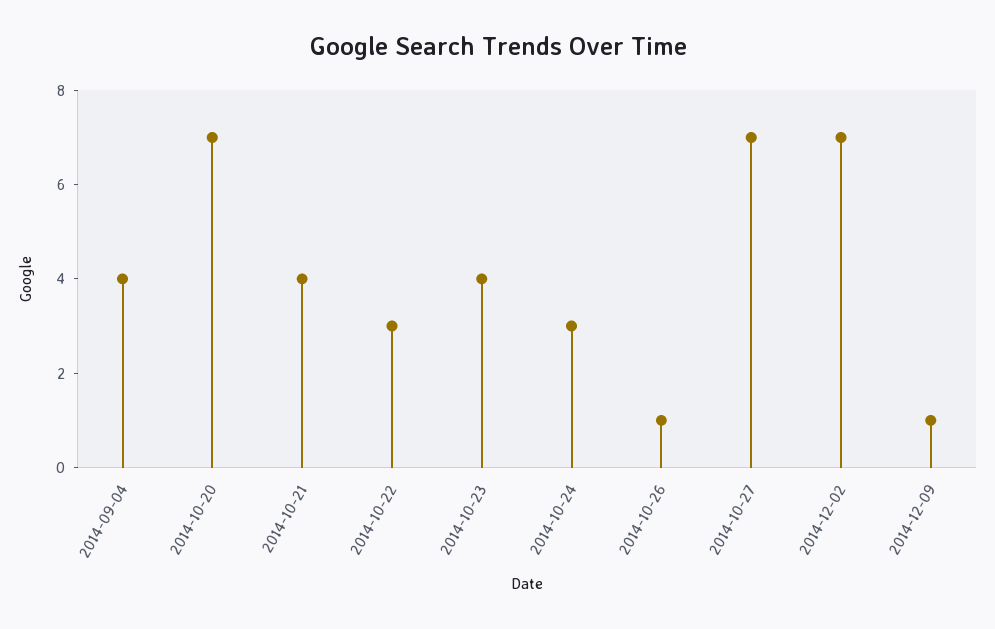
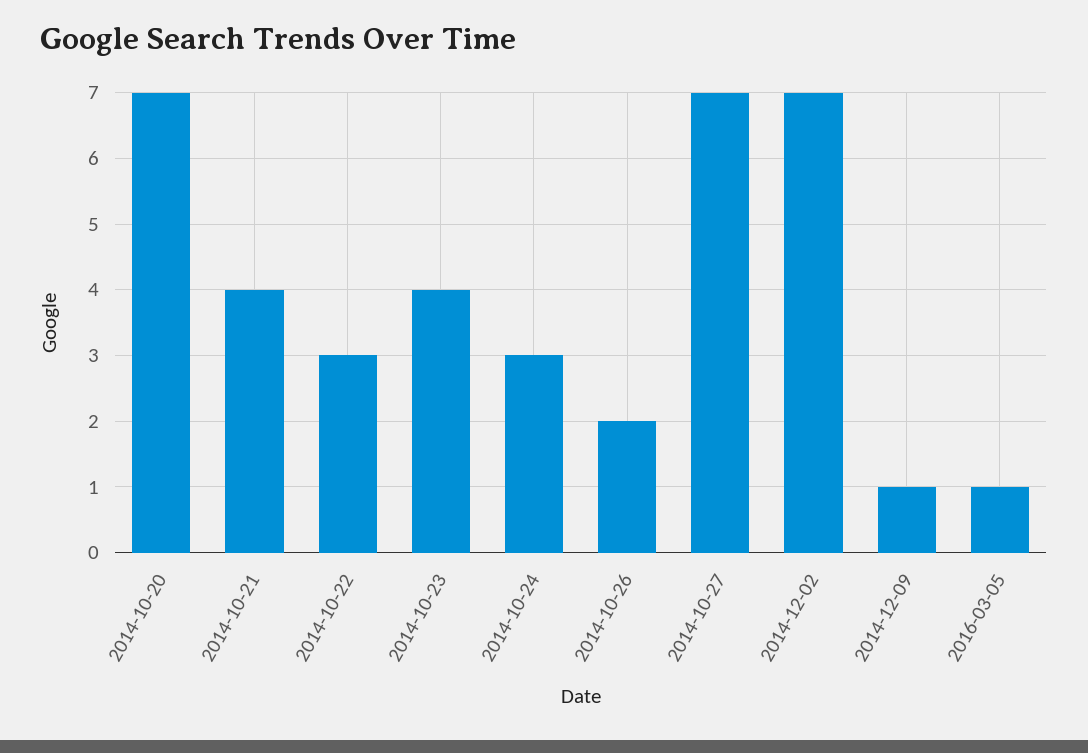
2014-09-04: 4 -> none
2014-10-26: 1 -> 2
2016-03-05: none -> 1

